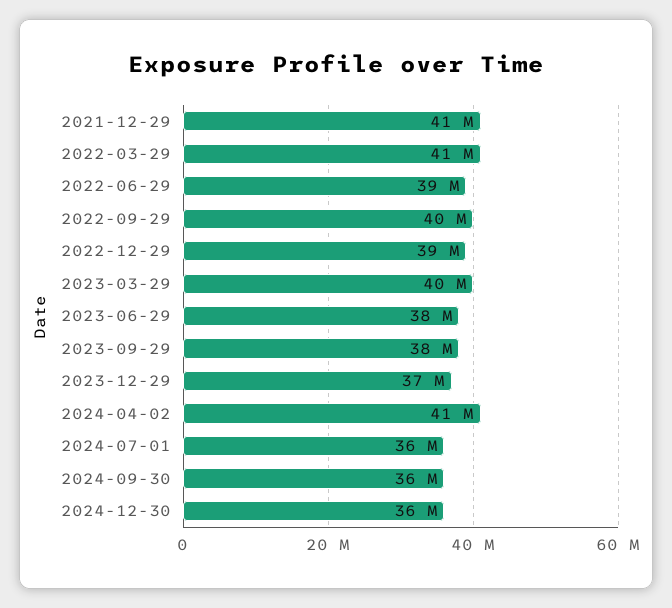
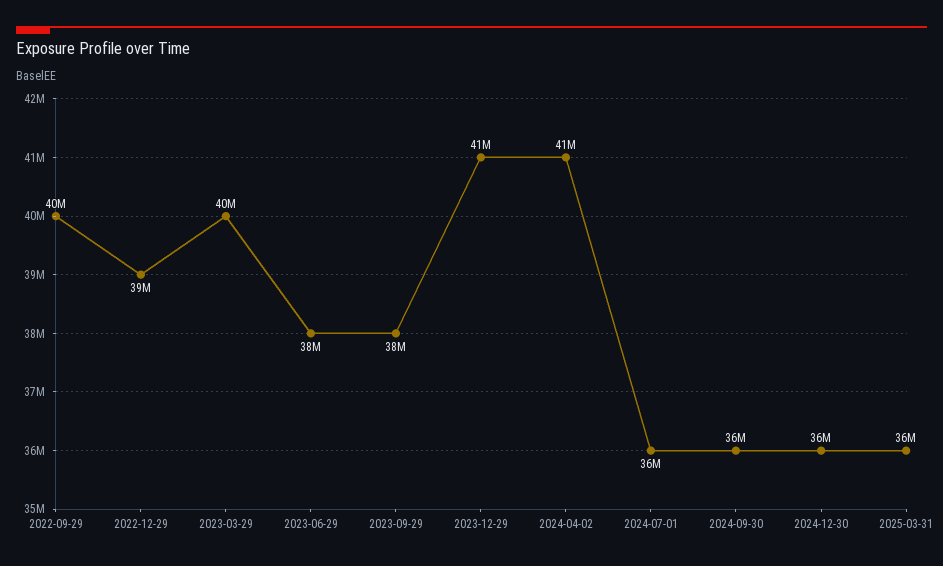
2021-12-29: 41000000 -> none
2022-03-29: 41000000 -> none
2022-06-29: 39000000 -> none
2023-12-29: 37000000 -> 41000000
2025-03-31: none -> 36000000

